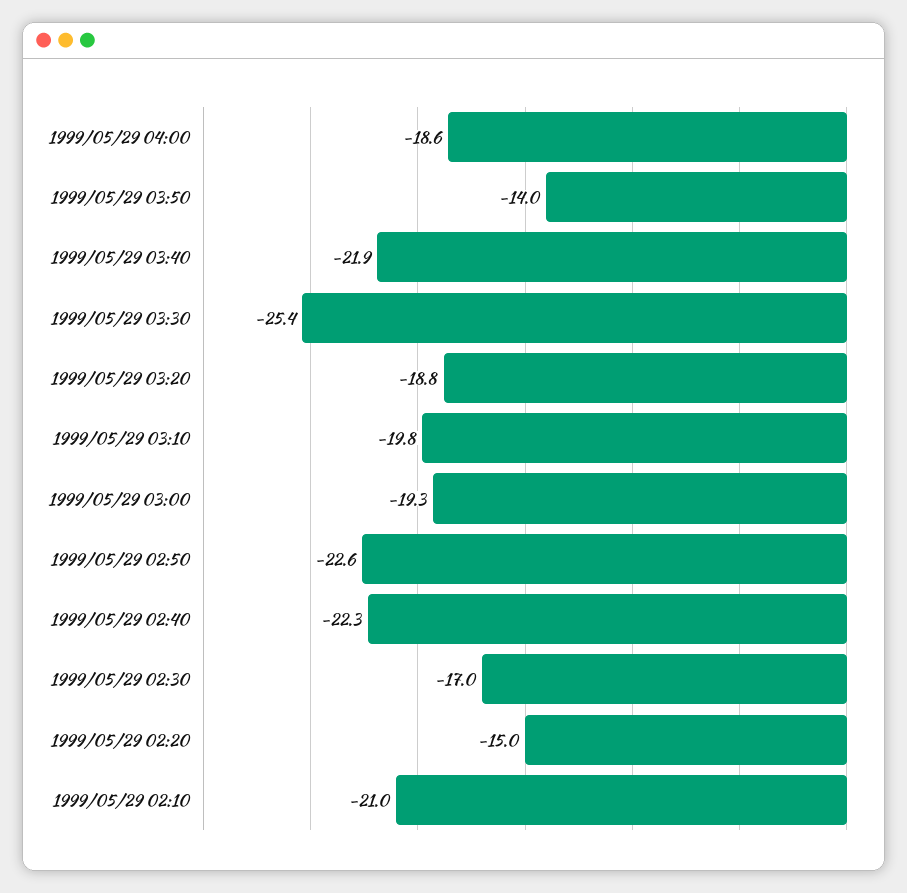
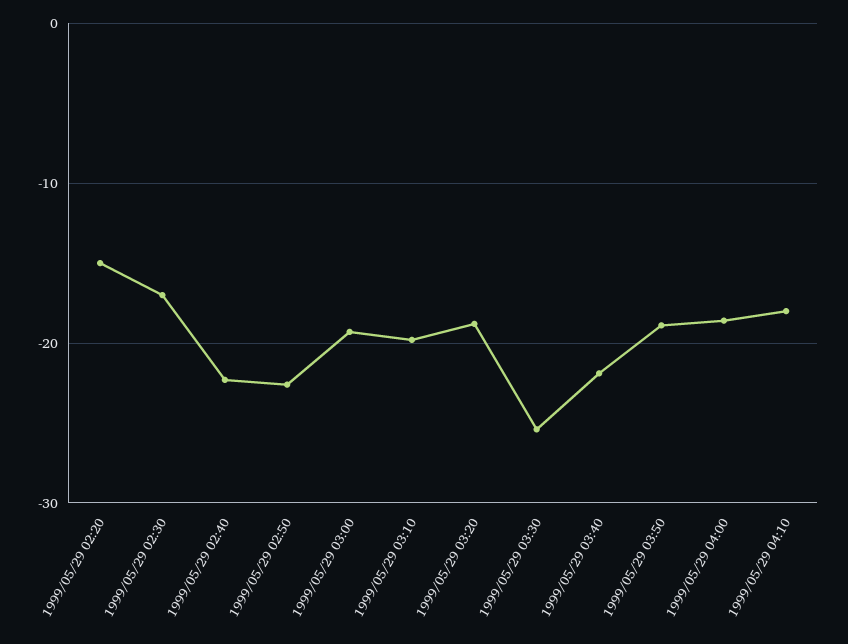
1999/05/29 03:50: -14 -> -19
1999/05/29 02:10: -21 -> none
1999/05/29 04:10: none -> -18

